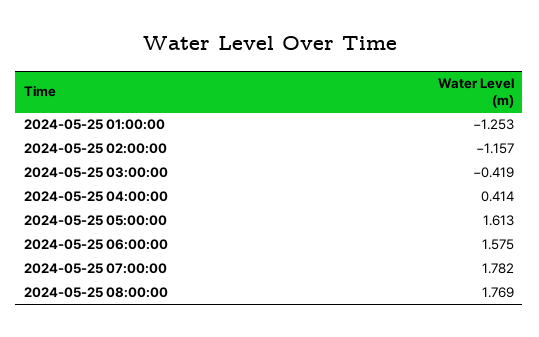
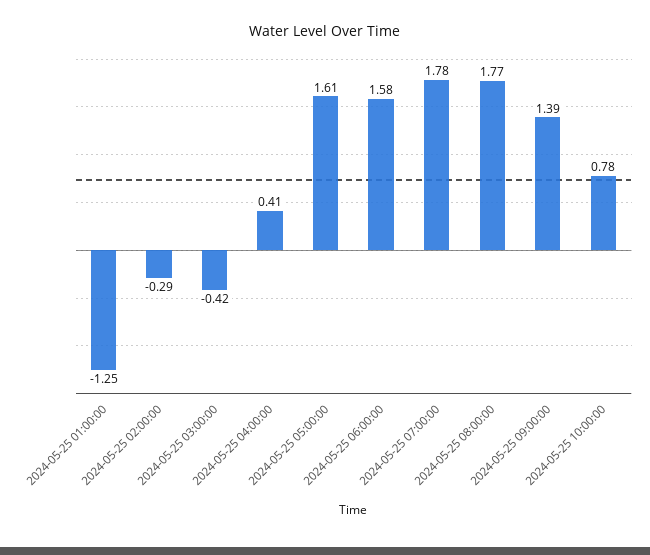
2024-05-25 02:00:00: -1.157 -> -0.29
2024-05-25 09:00:00: none -> 1.39
2024-05-25 10:00:00: none -> 0.78

